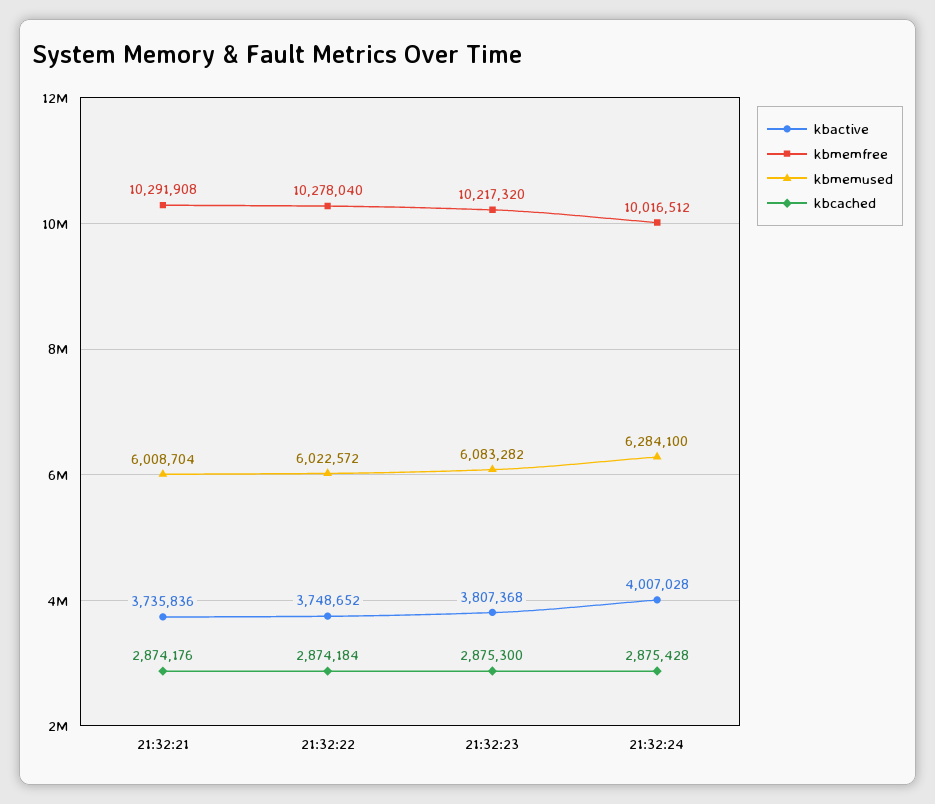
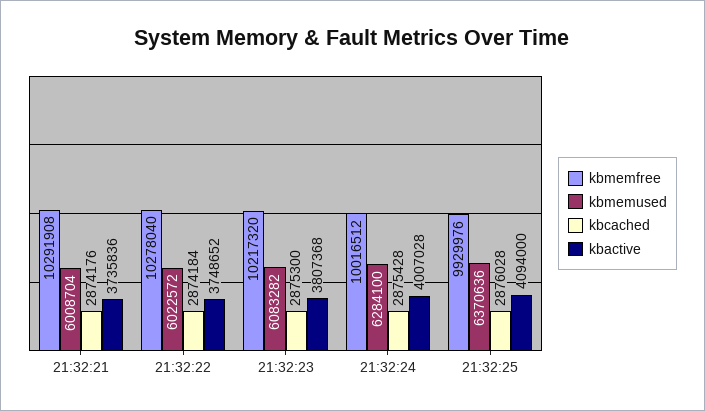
kbmemfree, 21:32:25: none -> 9929976
kbmemused, 21:32:25: none -> 6370636
kbcached, 21:32:25: none -> 2876028
kbactive, 21:32:25: none -> 4094000

